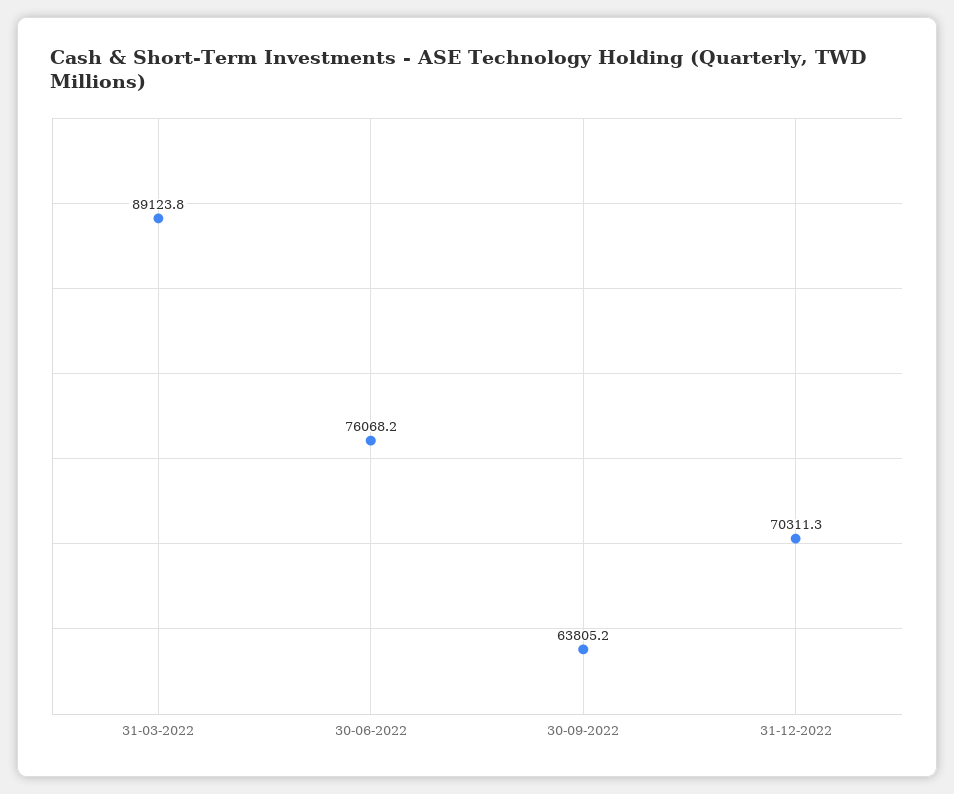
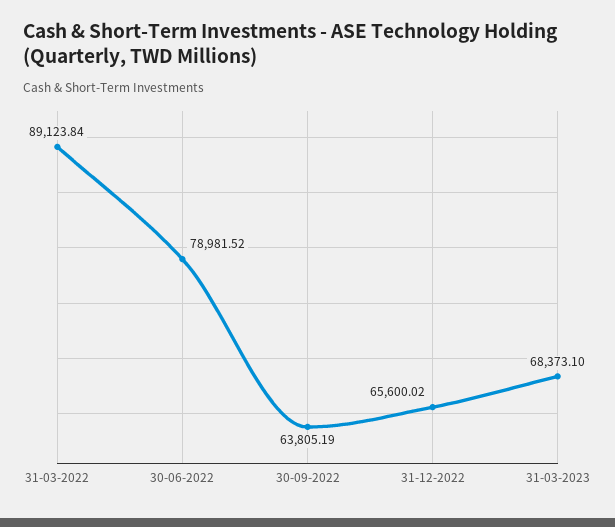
30-06-2022: 76068.2 -> 78981.52
31-12-2022: 70311.3 -> 65600.02
31-03-2023: none -> 68373.1

